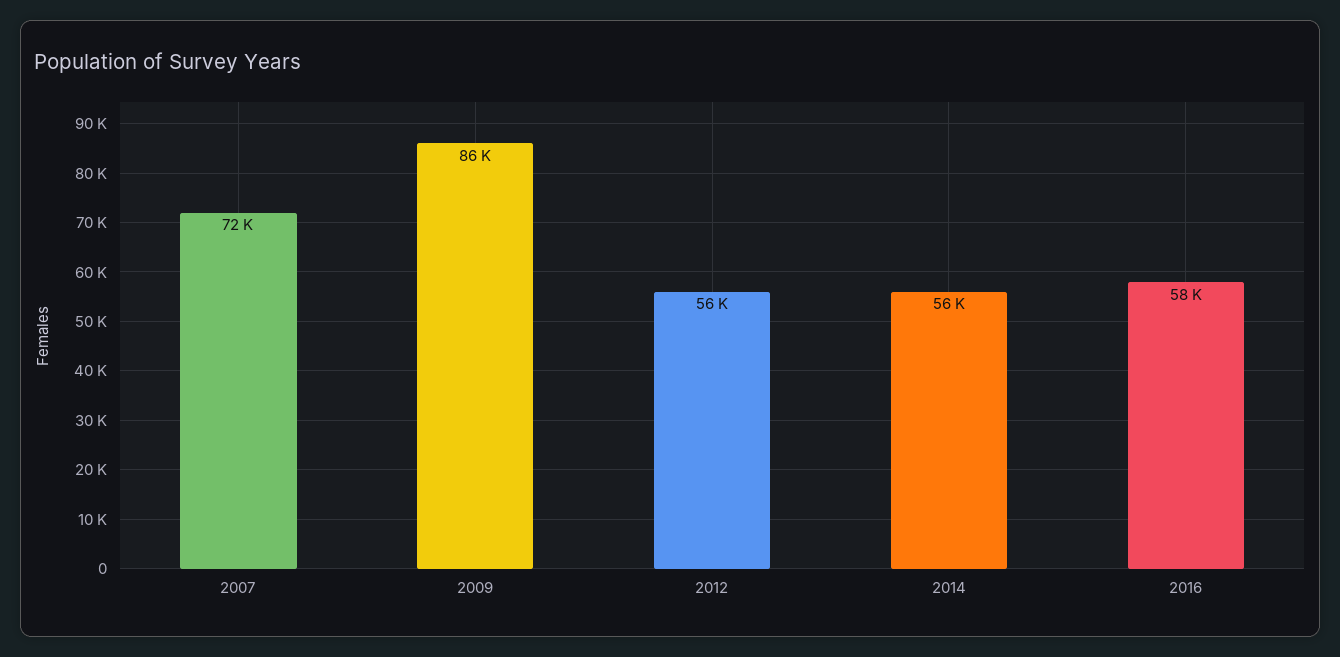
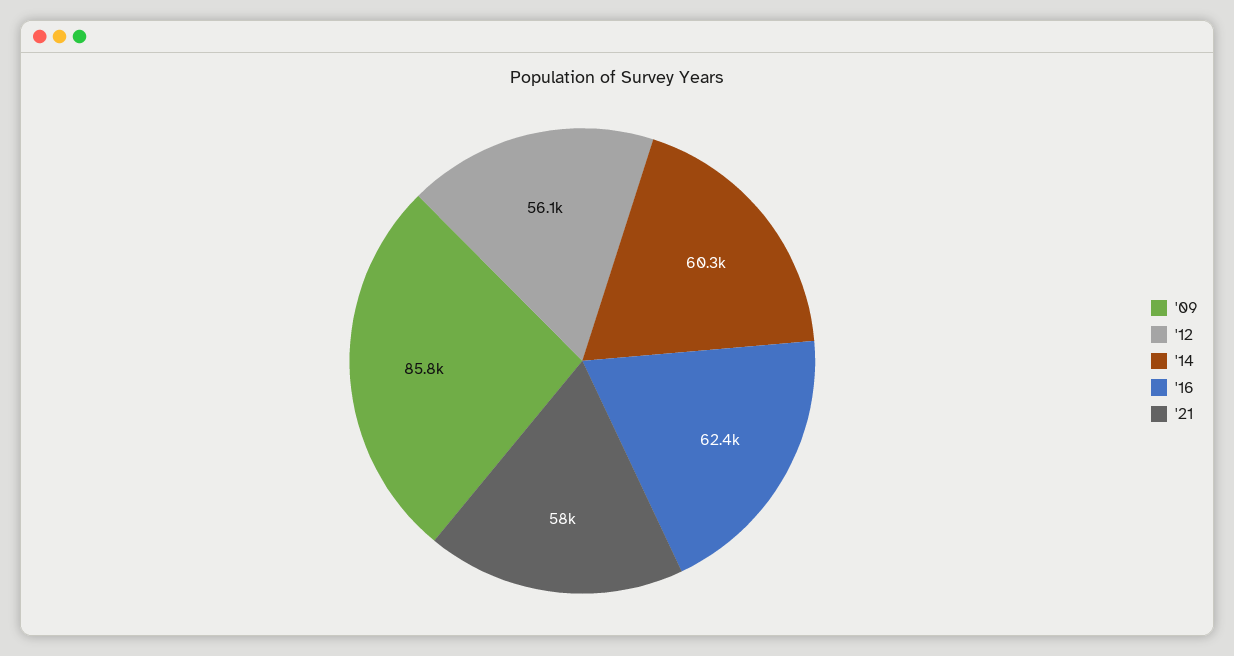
2007: 72000 -> none
2014: 56000 -> 60300
2016: 58000 -> 62400
'21: none -> 58000

